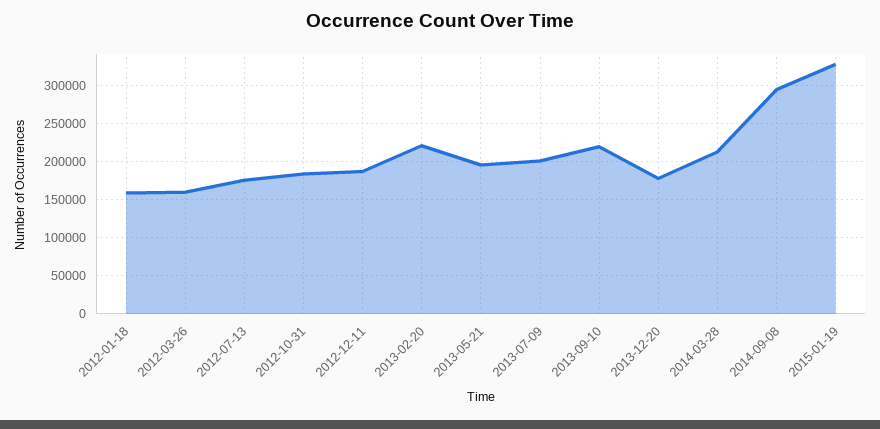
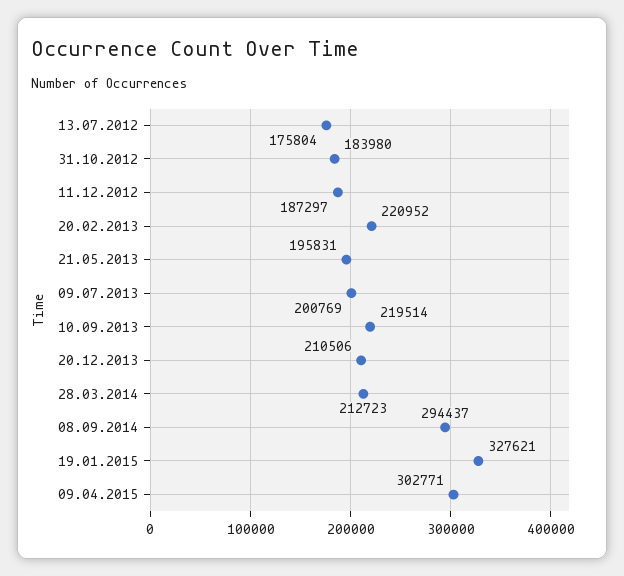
2012-01-18: 160000 -> none
2012-03-26: 160000 -> none
2013-12-20: 180000 -> 210506
09.04.2015: none -> 302771

